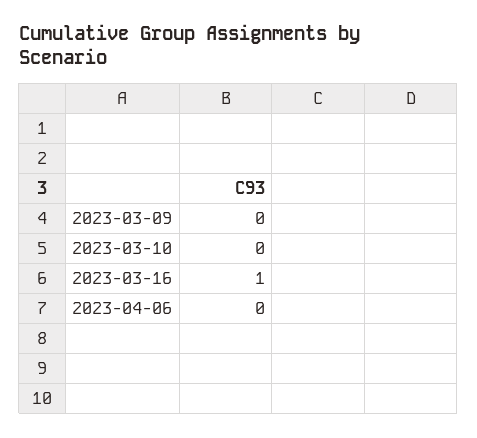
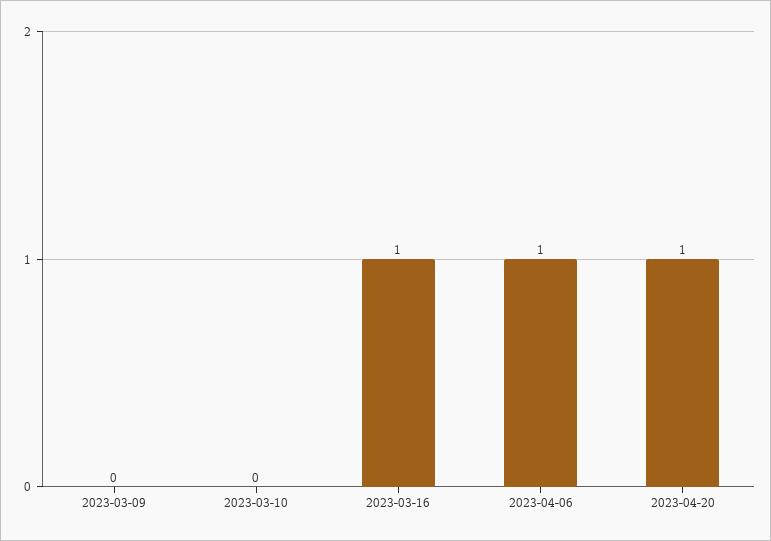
2023-04-06: 0 -> 1
2023-04-20: none -> 1

